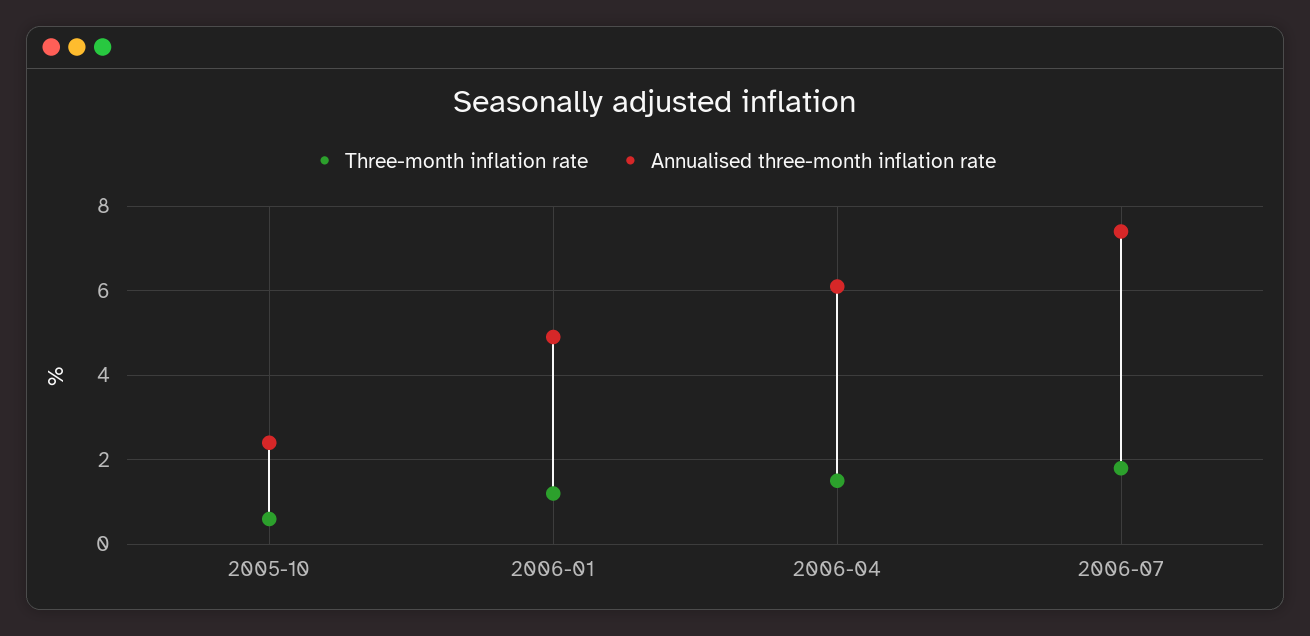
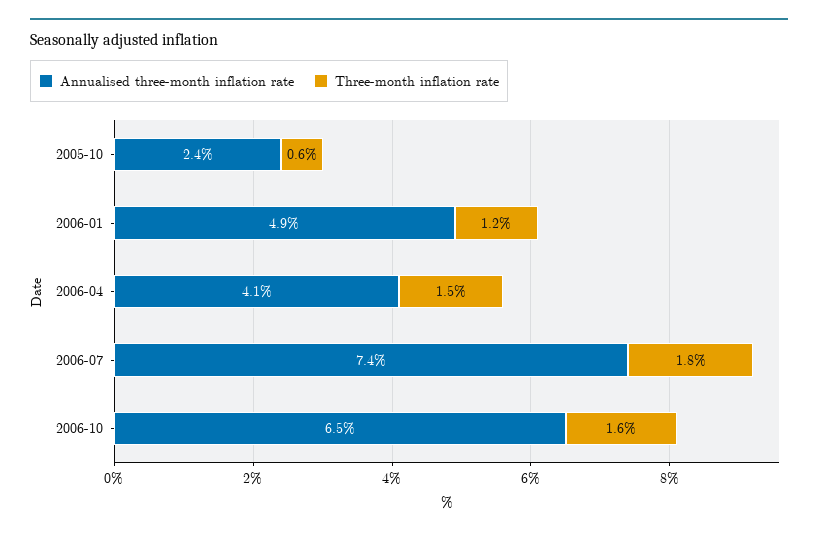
Annualised three-month inflation rate, 2006-04: 6 -> 4.1
Annualised three-month inflation rate, 2006-10: none -> 6.5
Three-month inflation rate, 2006-10: none -> 1.6

